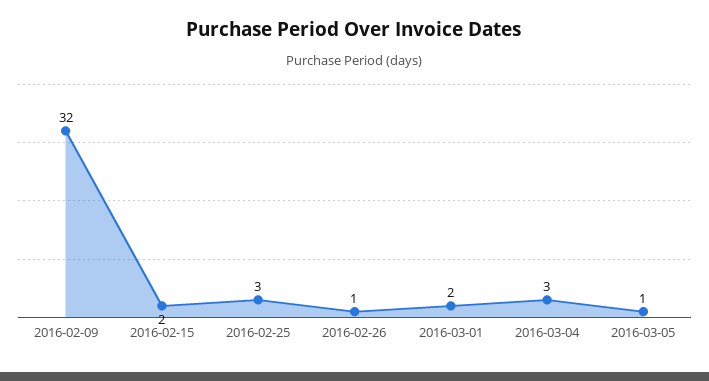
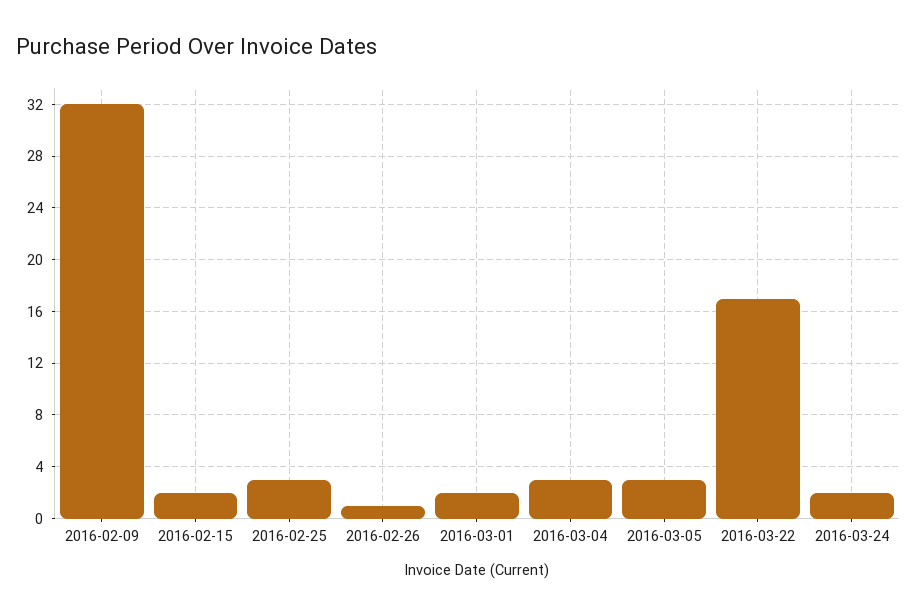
2016-03-05: 1 -> 3
2016-03-22: none -> 17
2016-03-24: none -> 2

